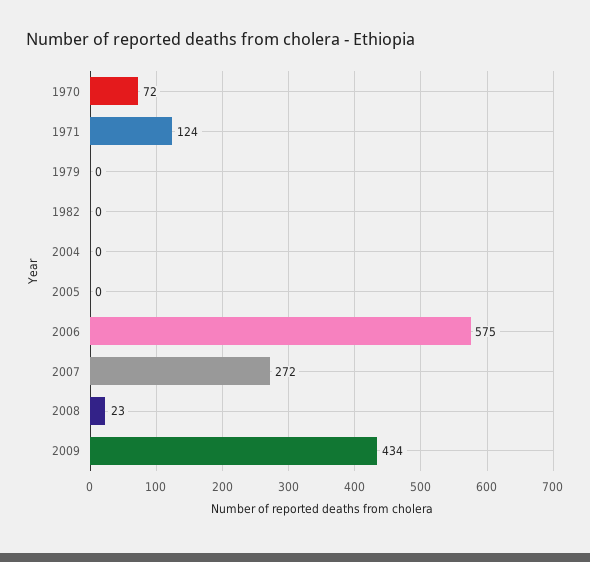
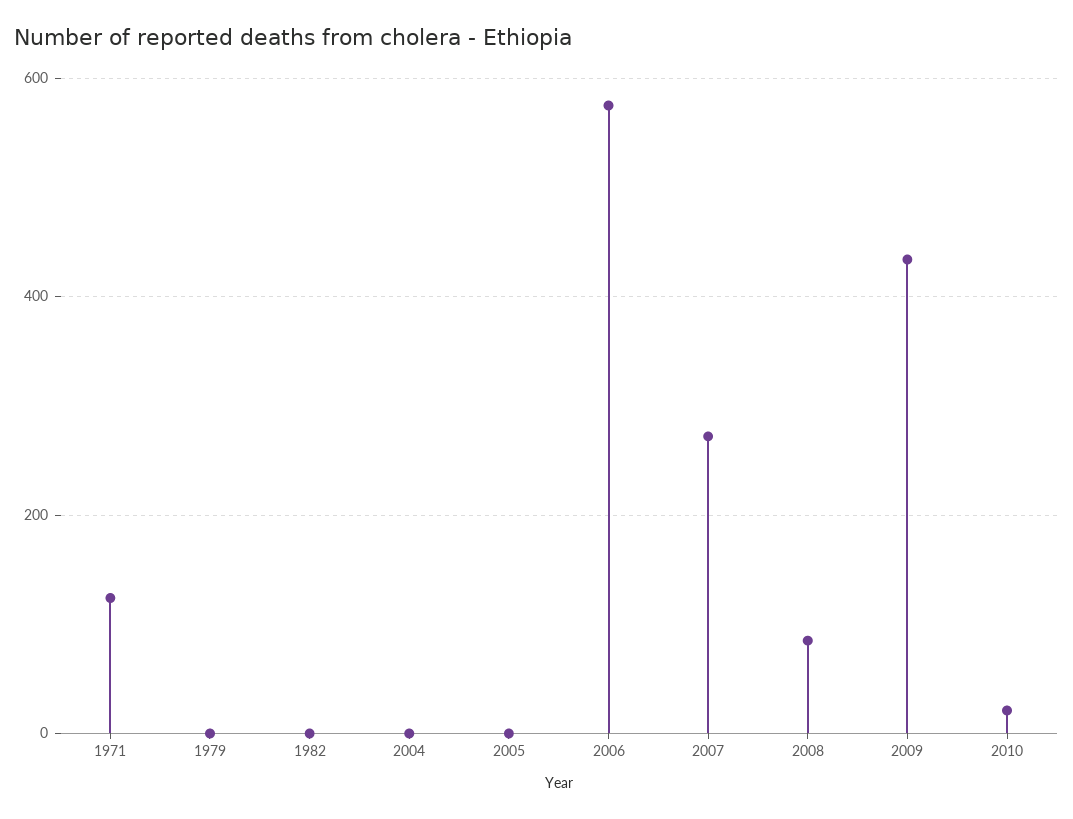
1970: 72 -> none
2008: 23 -> 80
2010: none -> 20

